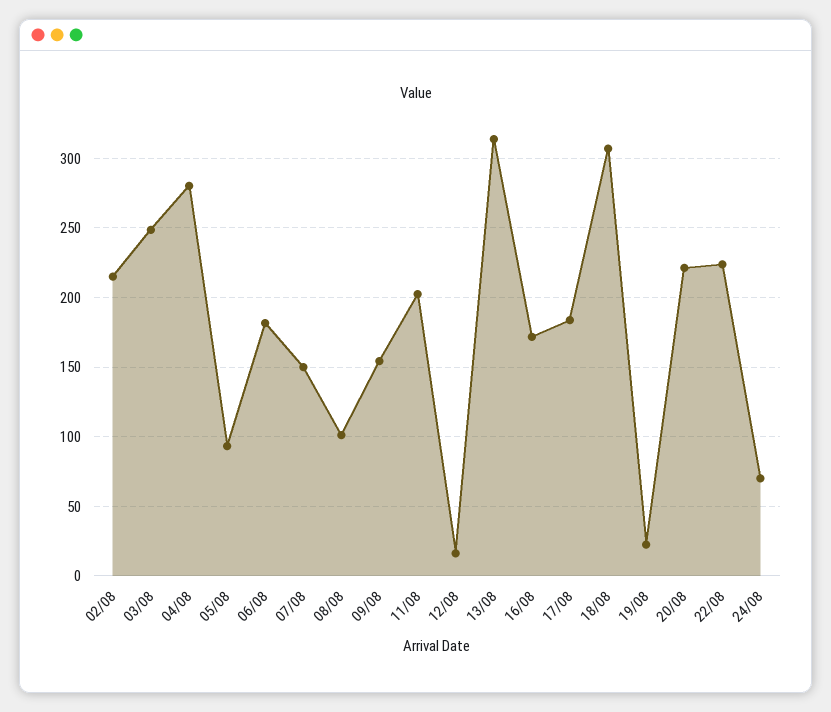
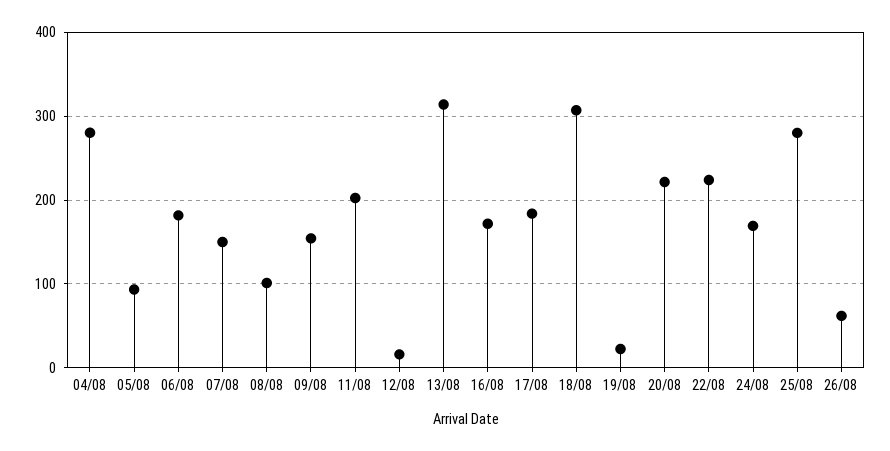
02/08: 215 -> none
03/08: 250 -> none
24/08: 70 -> 170
25/08: none -> 280
26/08: none -> 60

